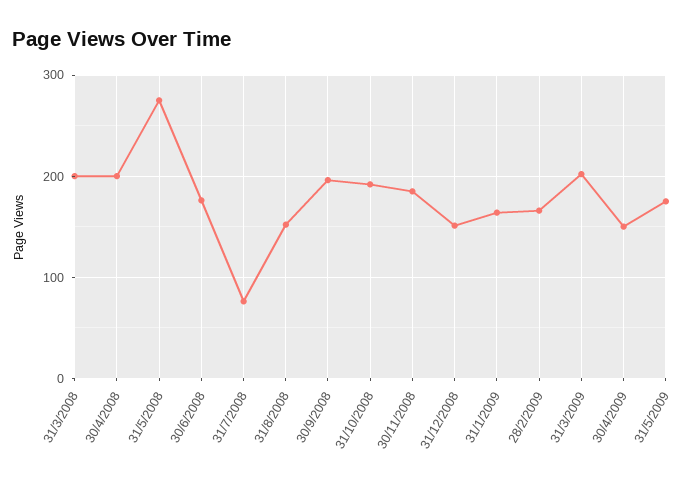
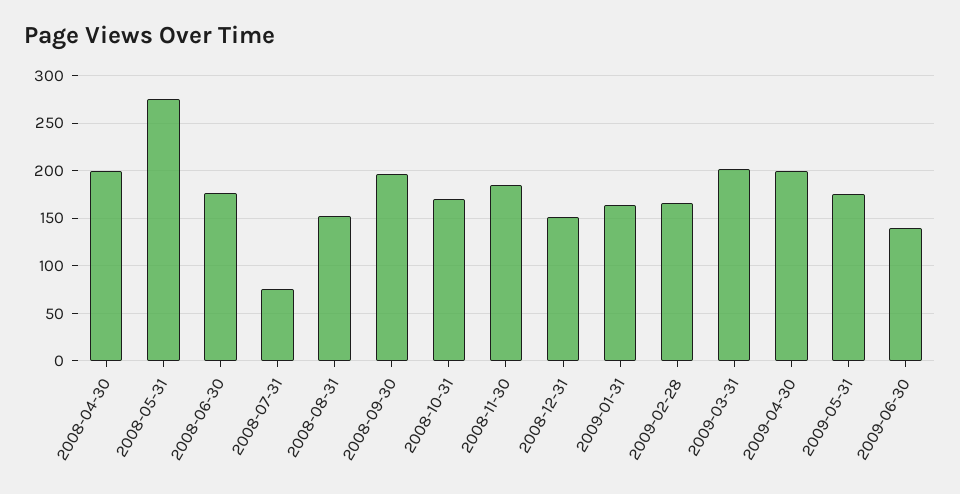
31/3/2008: 200 -> none
31/10/2008: 190 -> 170
30/4/2009: 150 -> 200
2009-06-30: none -> 140

